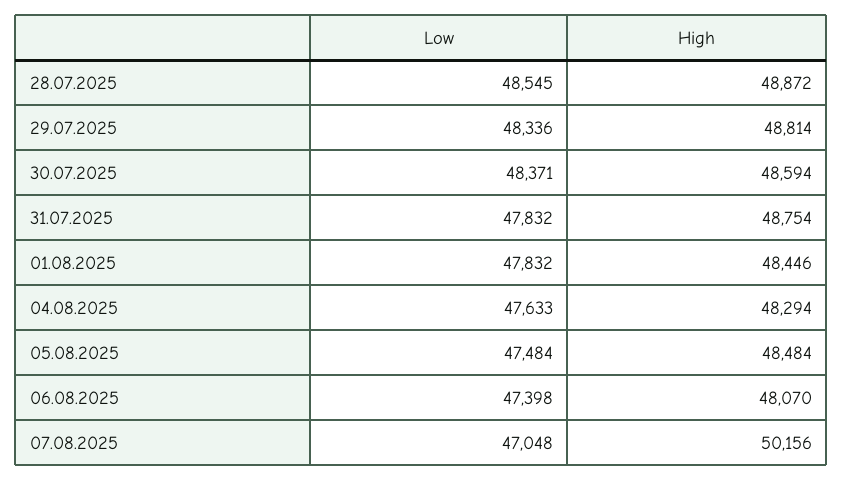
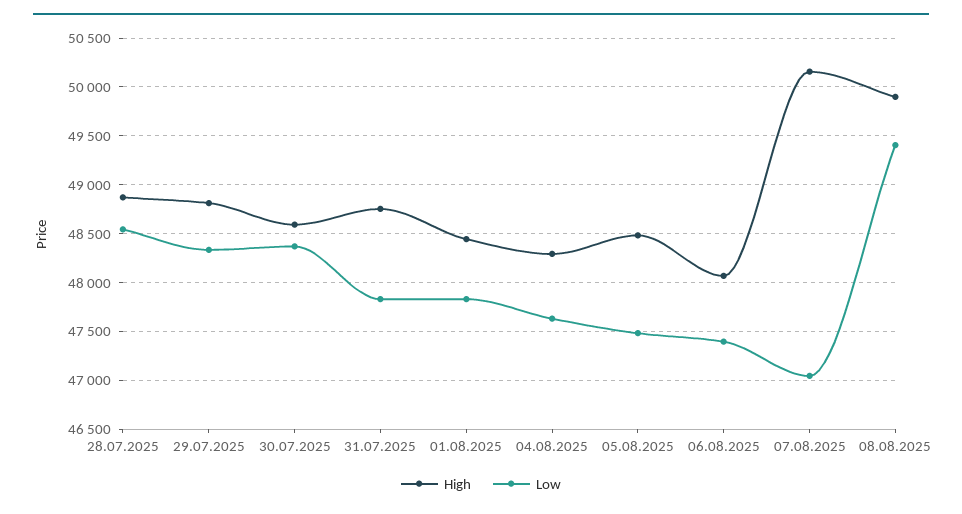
High, 08.08.2025: none -> 49900
Low, 08.08.2025: none -> 49400

